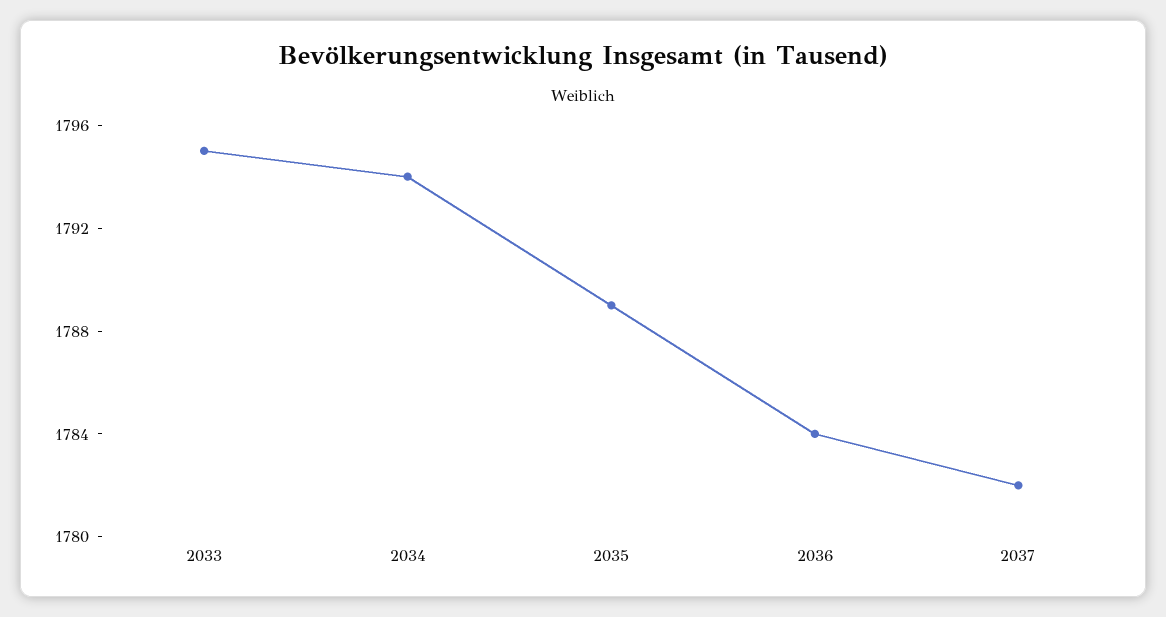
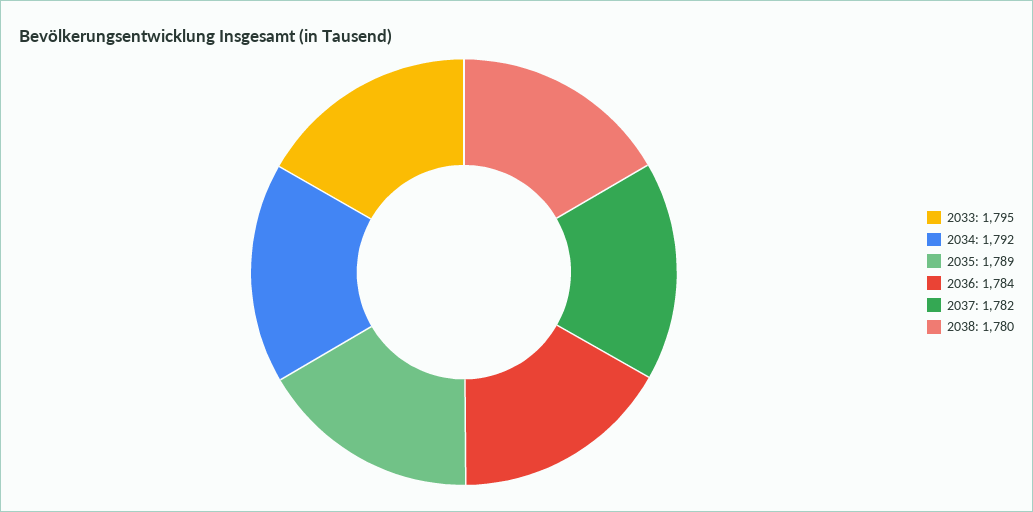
2034: 1794 -> 1792
2038: none -> 1780

